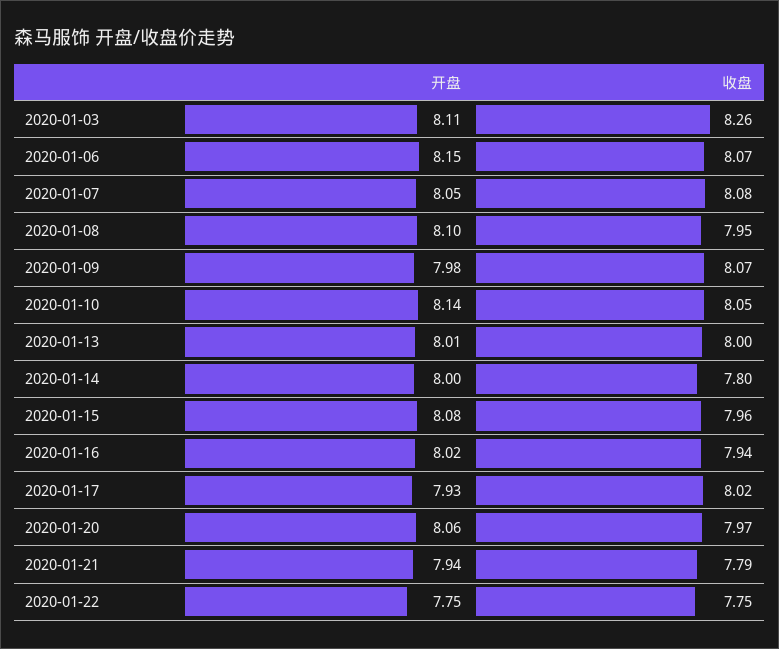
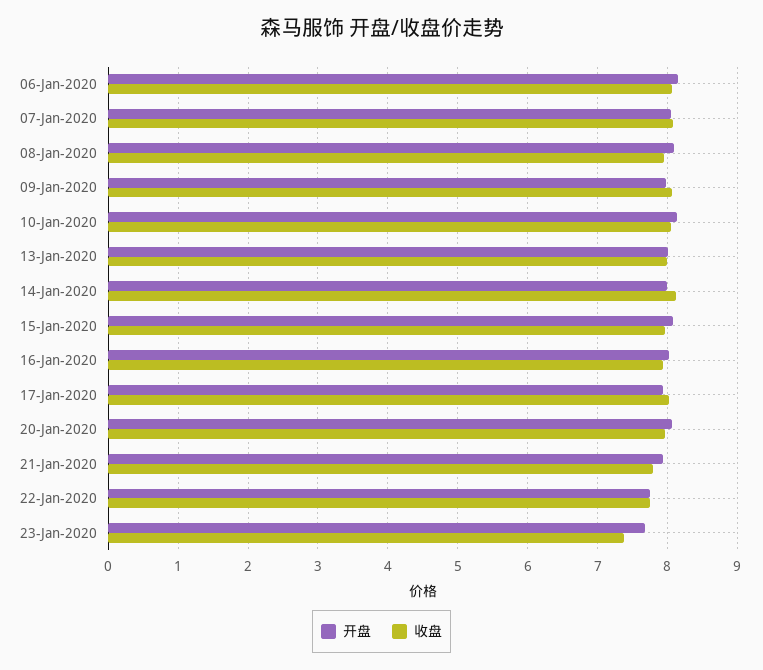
开盘, 2020-01-03: 8.11 -> none
收盘, 2020-01-03: 8.26 -> none
收盘, 2020-01-14: 7.8 -> 8.1
开盘, 23-Jan-2020: none -> 7.7
收盘, 23-Jan-2020: none -> 7.4

